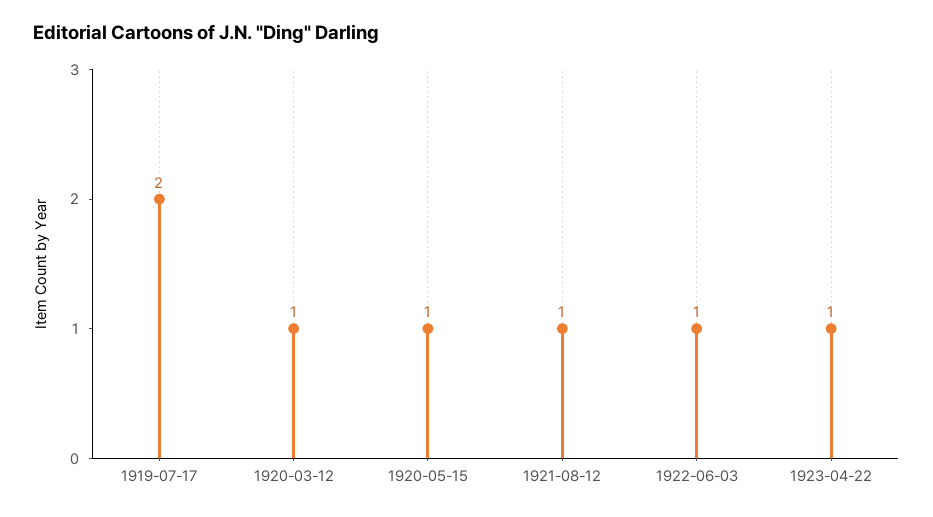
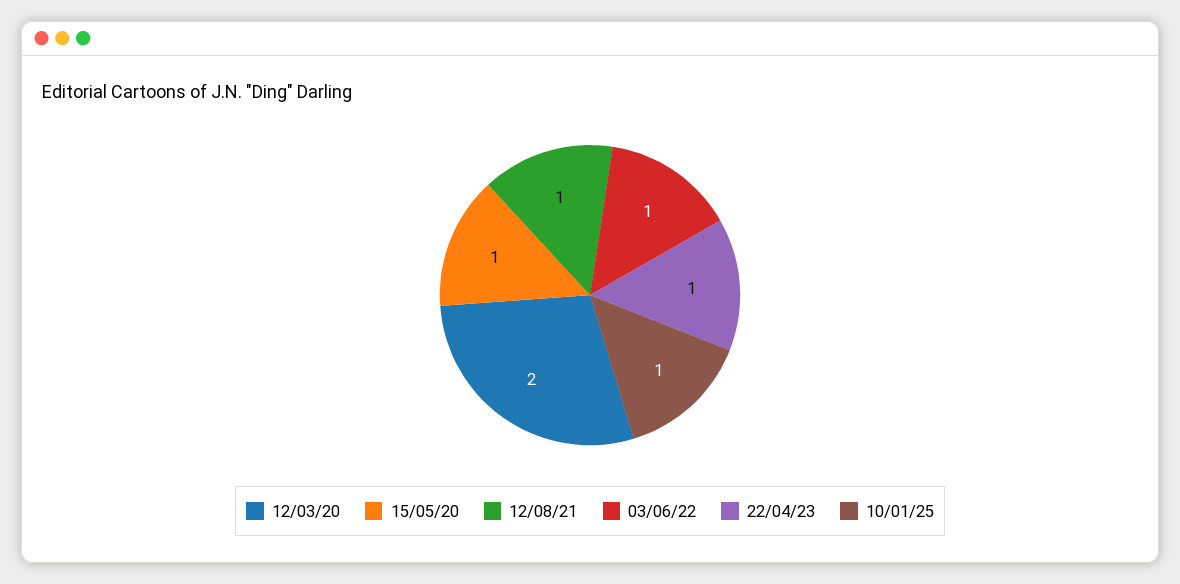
1919-07-17: 2 -> none
1920-03-12: 1 -> 2
10/01/25: none -> 1

